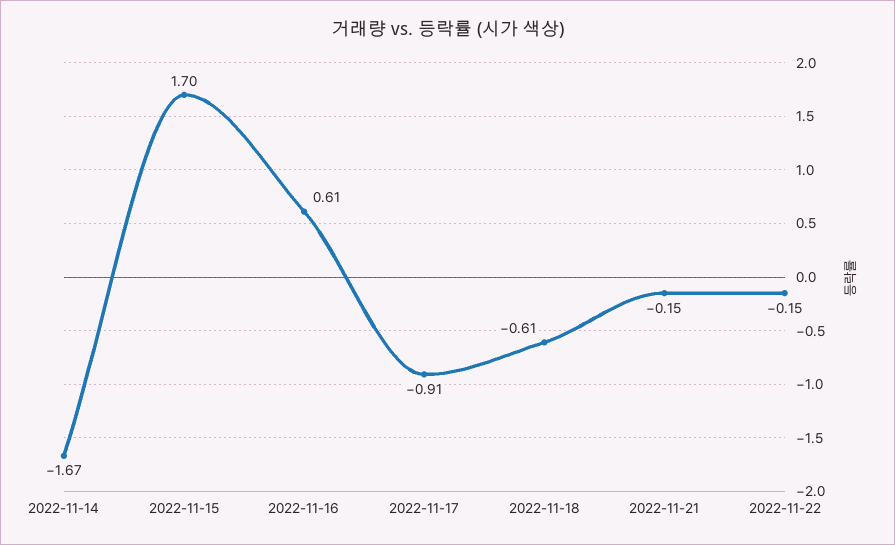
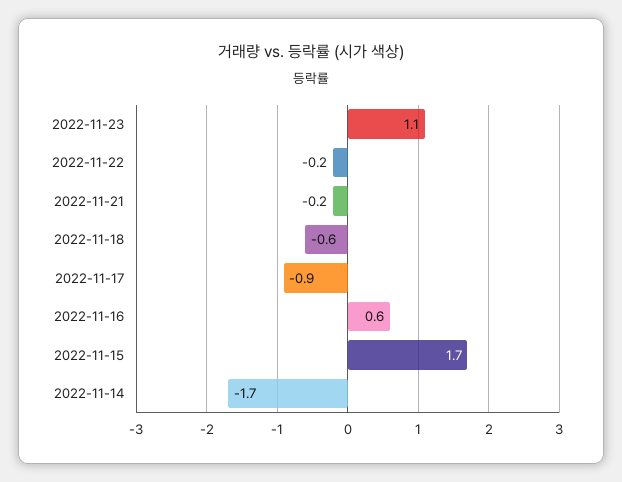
2022-11-23: none -> 1.1

